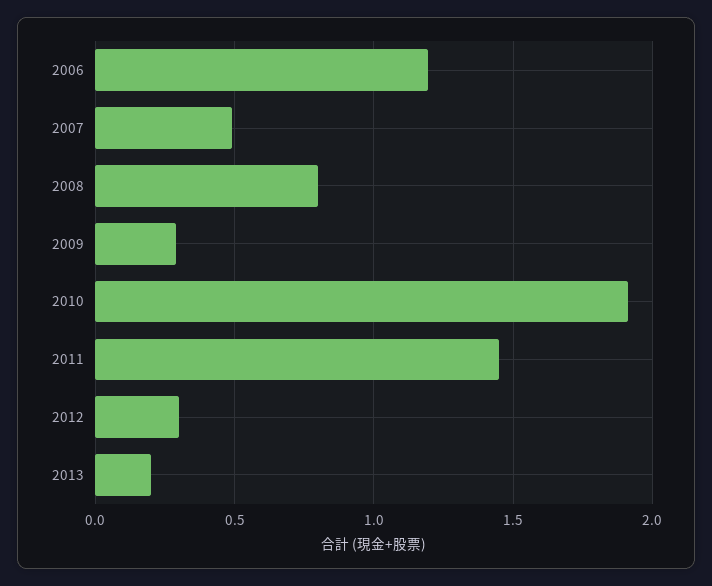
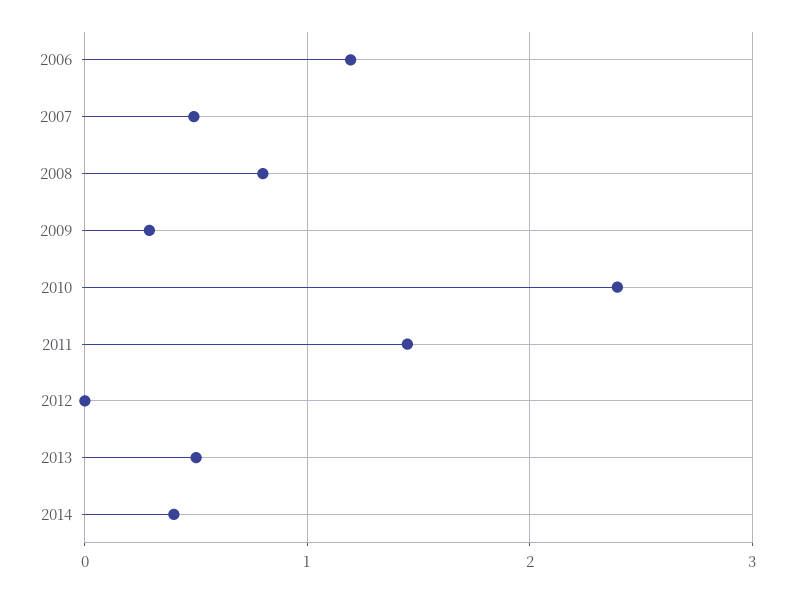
2010: 1.9 -> 2.4
2012: 0.3 -> 0
2013: 0.2 -> 0.5
2014: none -> 0.4

